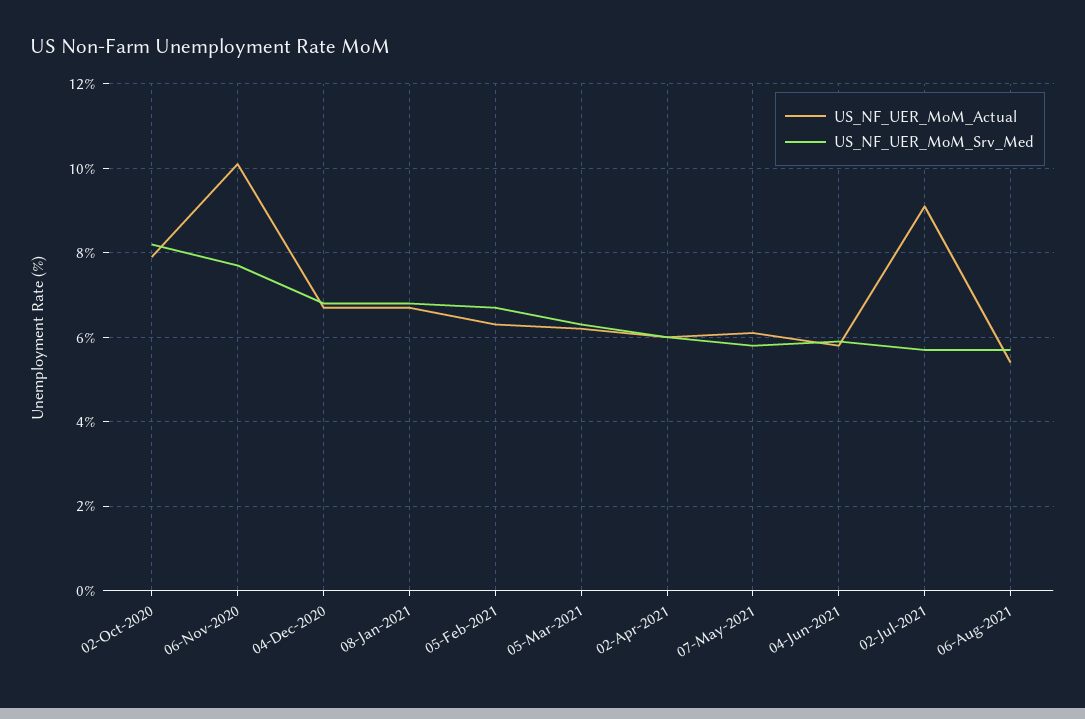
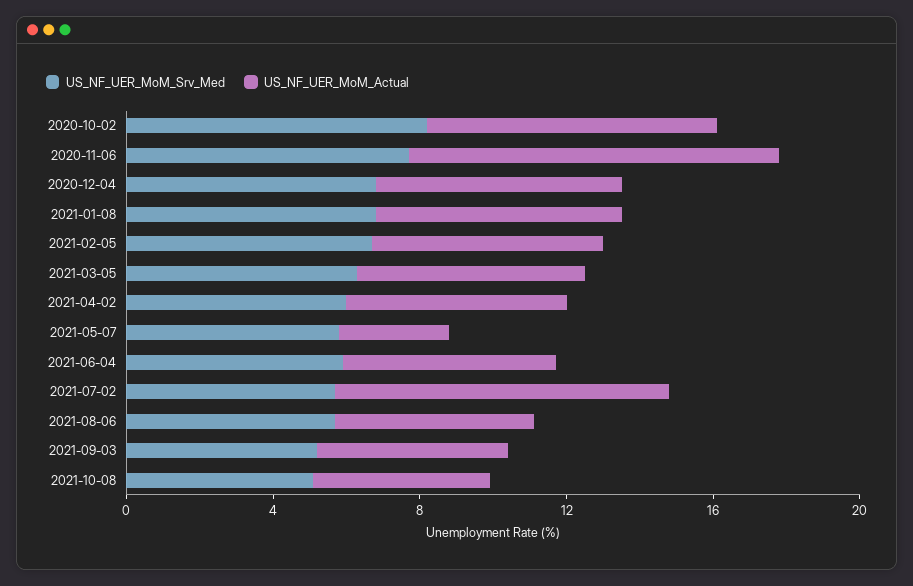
US_NF_UER_MoM_Actual, 07-May-2021: 6 -> 3
US_NF_UER_MoM_Srv_Med, 2021-09-03: none -> 5
US_NF_UER_MoM_Actual, 2021-09-03: none -> 5
US_NF_UER_MoM_Srv_Med, 2021-10-08: none -> 5
US_NF_UER_MoM_Actual, 2021-10-08: none -> 5

